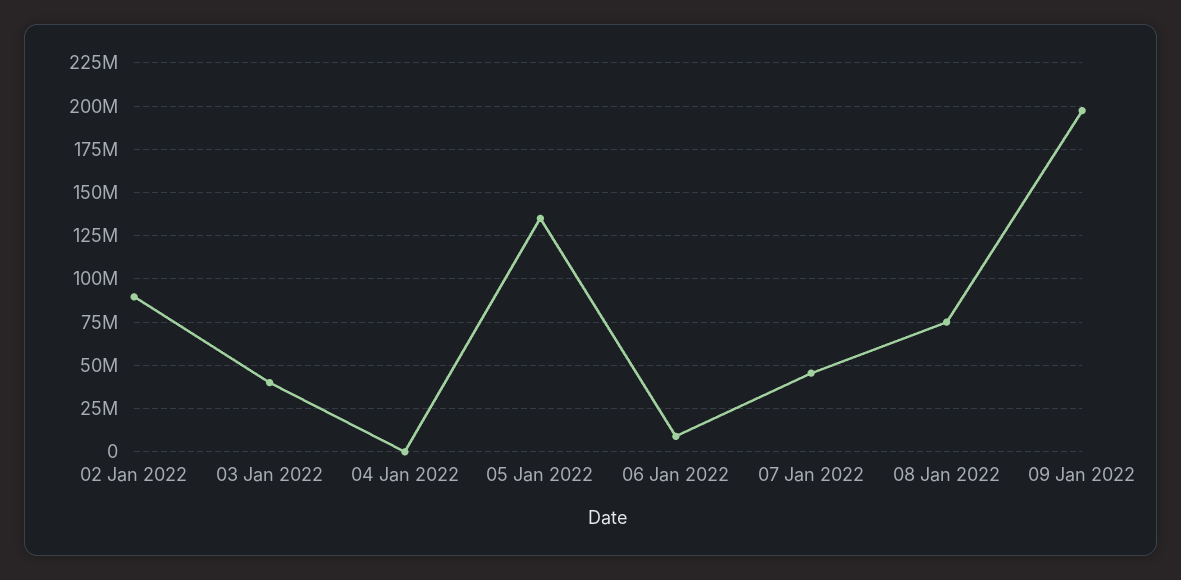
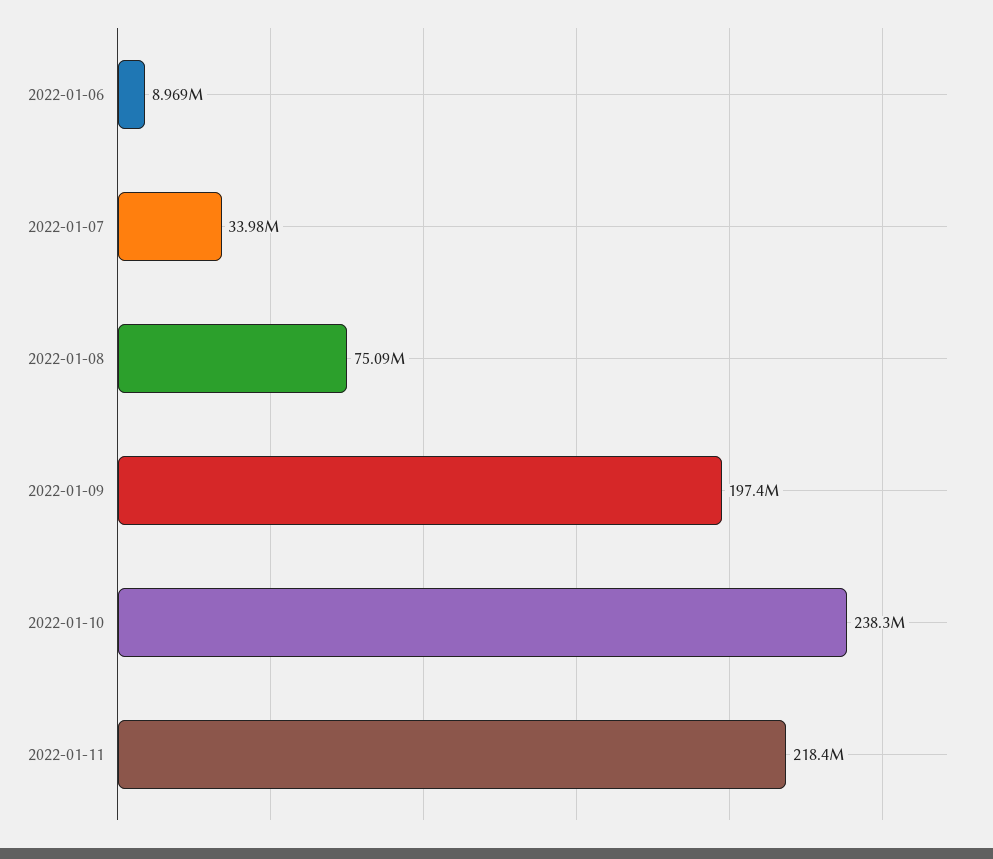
02 Jan 2022: 90000000 -> none
03 Jan 2022: 40000000 -> none
04 Jan 2022: 0 -> none
05 Jan 2022: 135000000 -> none
07 Jan 2022: 45000000 -> 33980000
2022-01-10: none -> 238300000
2022-01-11: none -> 218400000

